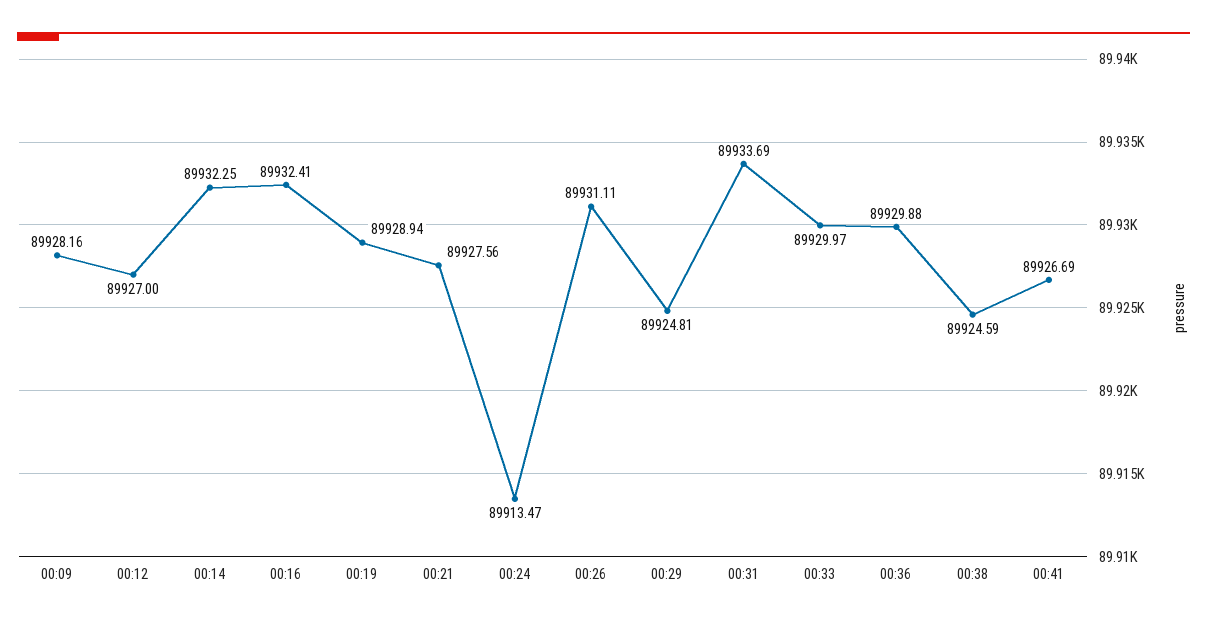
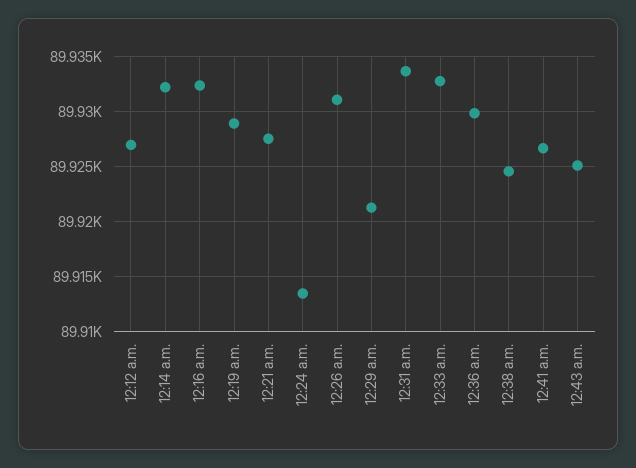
00:09: 89928.16 -> none
00:29: 89924.81 -> 89921
00:33: 89929.97 -> 89933
12:43 a.m.: none -> 89925

